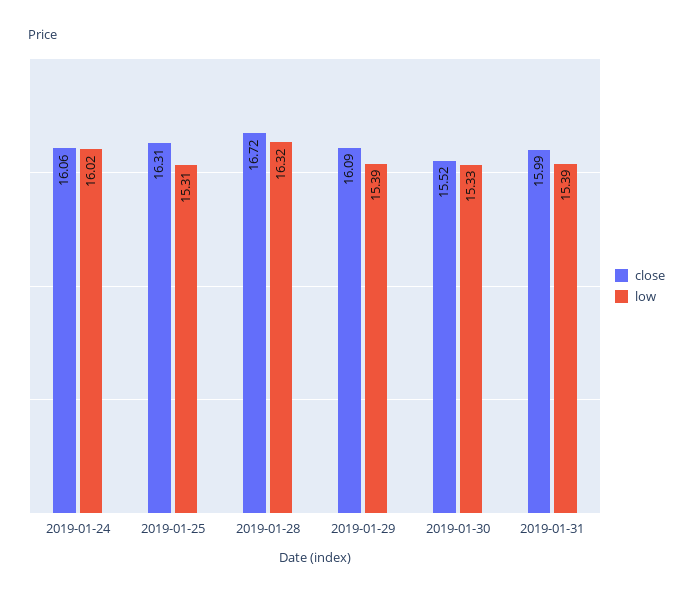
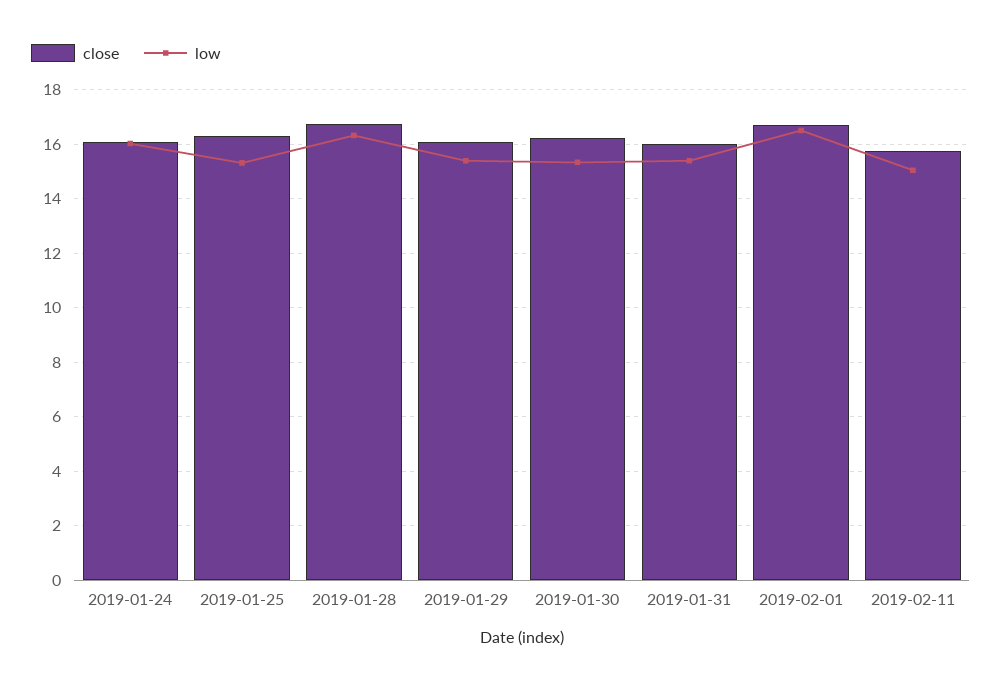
close, 2019-01-30: 15.52 -> 16.25
close, 2019-02-01: none -> 16.75
low, 2019-02-01: none -> 16.5
close, 2019-02-11: none -> 15.75
low, 2019-02-11: none -> 15

